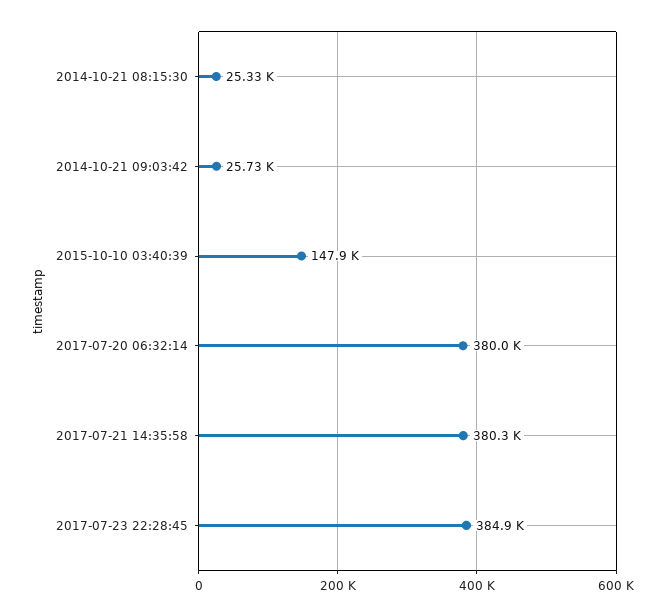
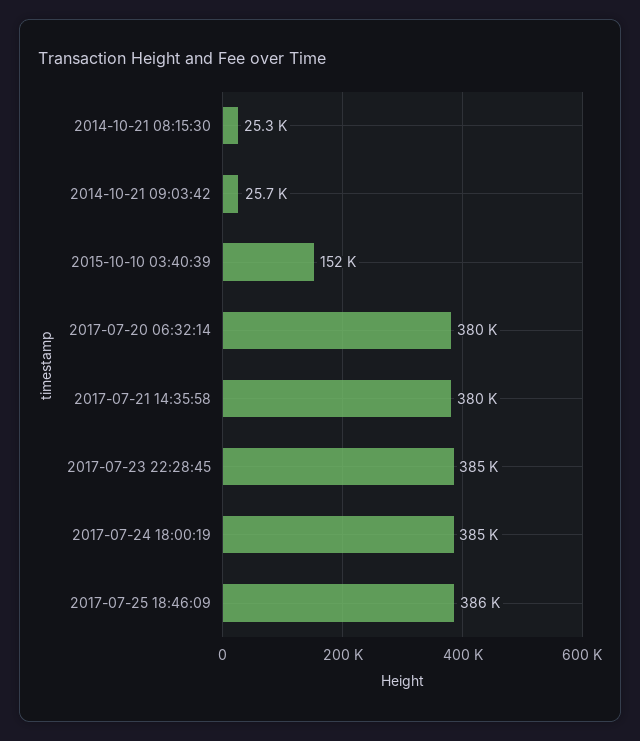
2015-10-10 03:40:39: 147900 -> 152000
2017-07-24 18:00:19: none -> 385000
2017-07-25 18:46:09: none -> 386000

